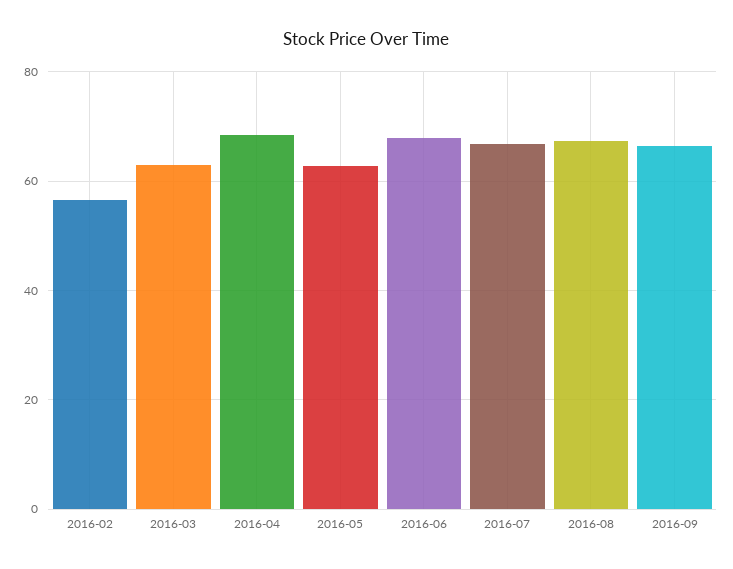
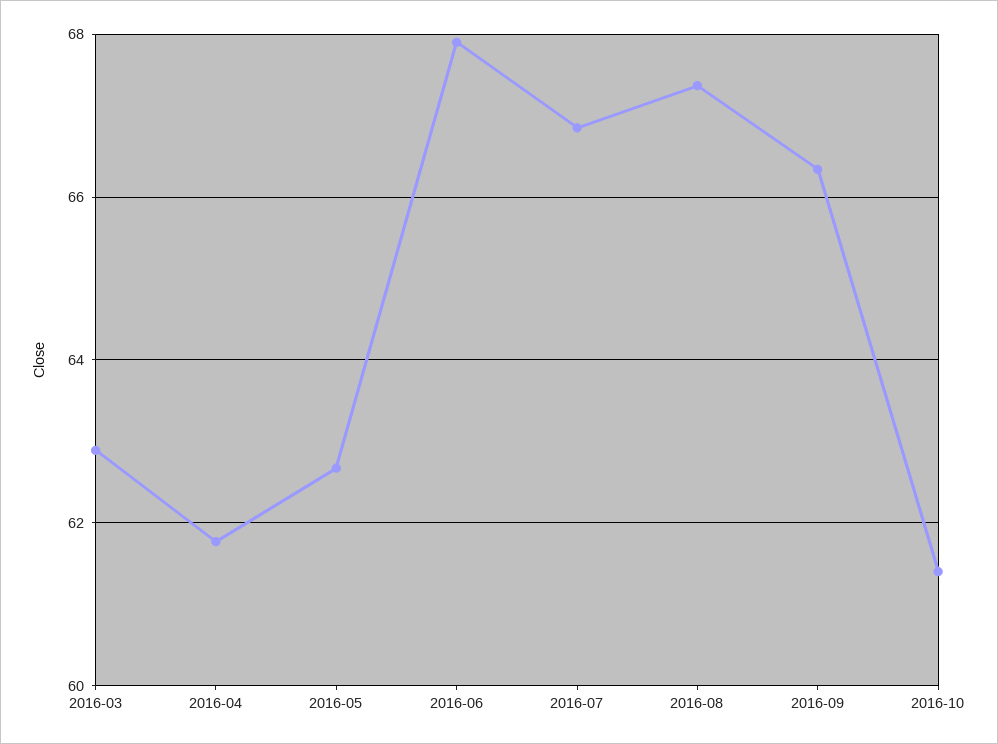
2016-02: 56 -> none
2016-04: 68 -> 61.8
2016-10: none -> 61.4

